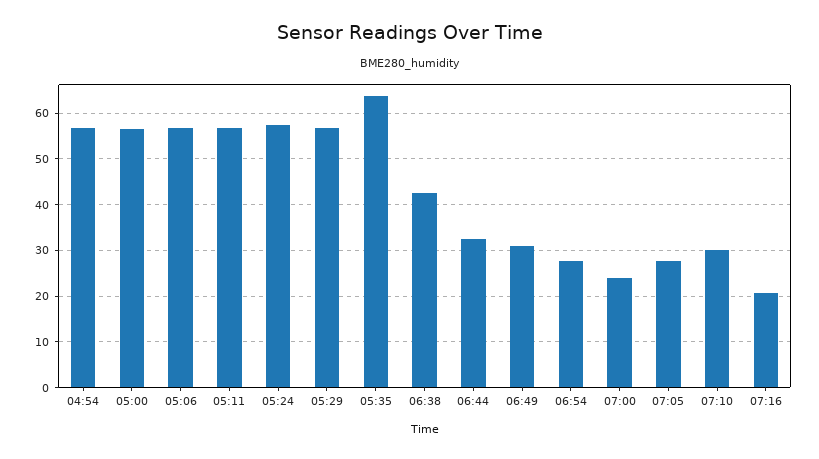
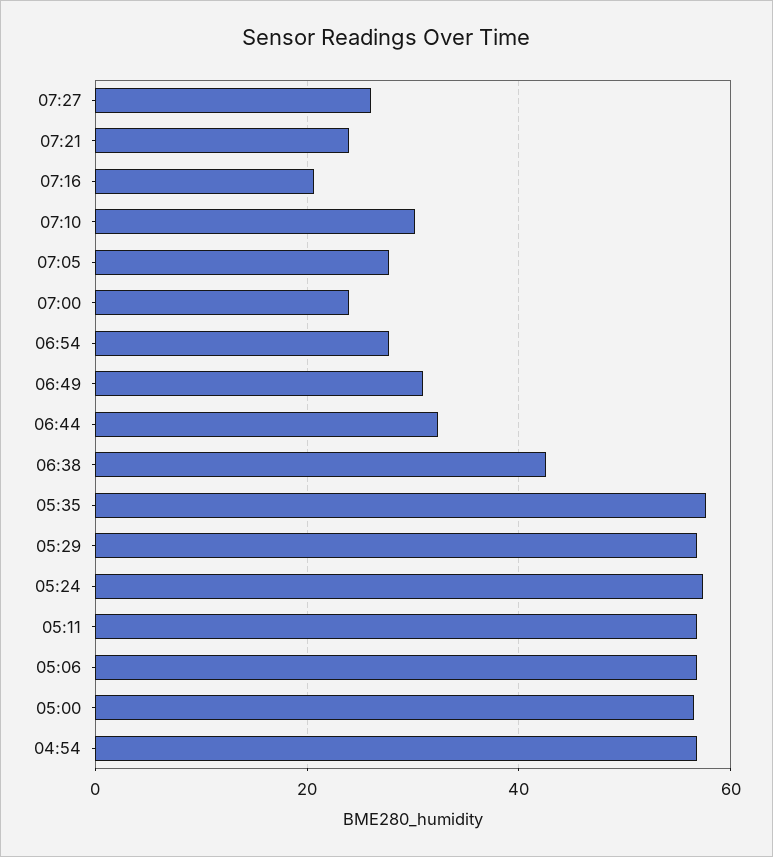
05:35: 64 -> 58
07:27: none -> 26
07:21: none -> 24

